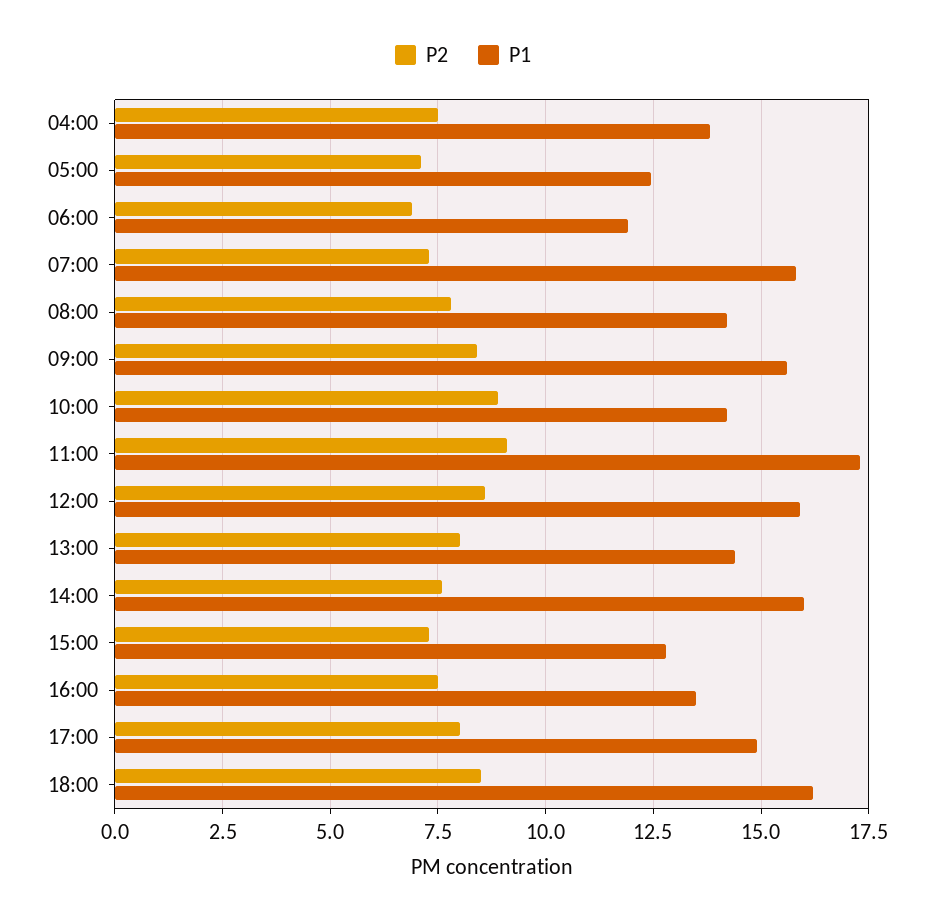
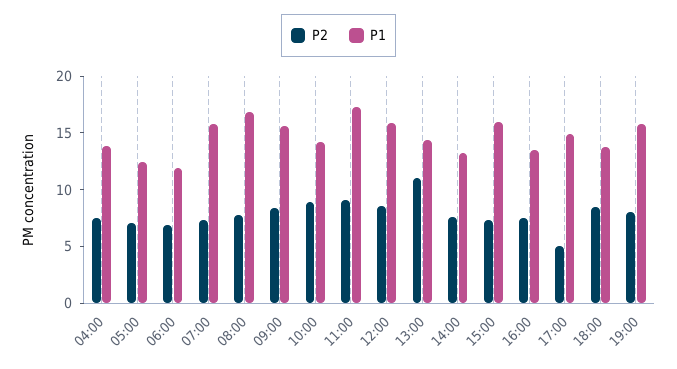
P1, 08:00: 14.25 -> 17
P2, 13:00: 8 -> 11
P1, 14:00: 16 -> 13
P1, 15:00: 12.75 -> 16
P2, 17:00: 8 -> 5
P1, 18:00: 16.25 -> 14
P2, 19:00: none -> 8
P1, 19:00: none -> 16

